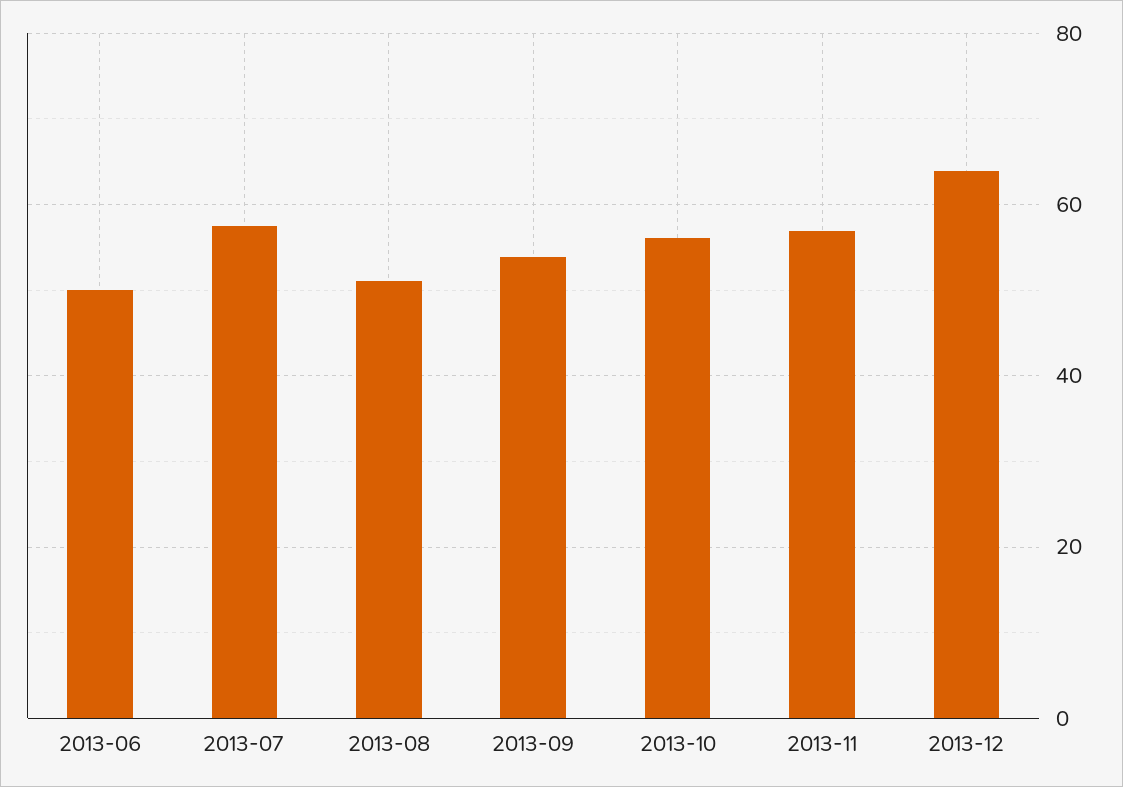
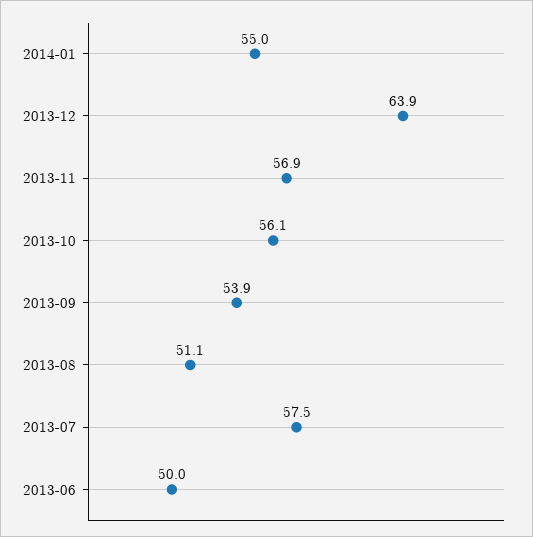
2014-01: none -> 55

